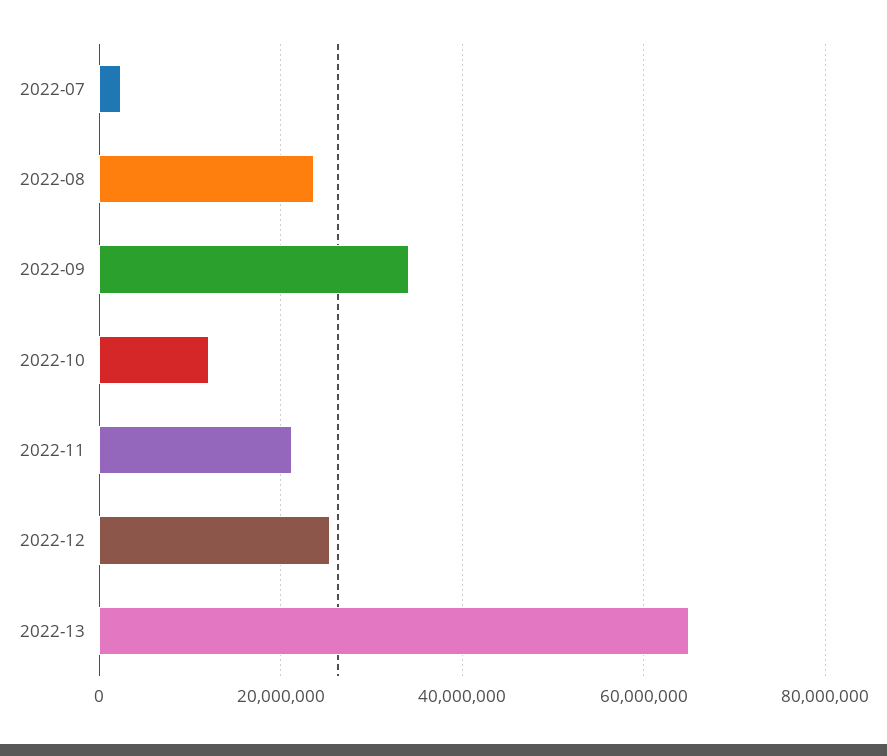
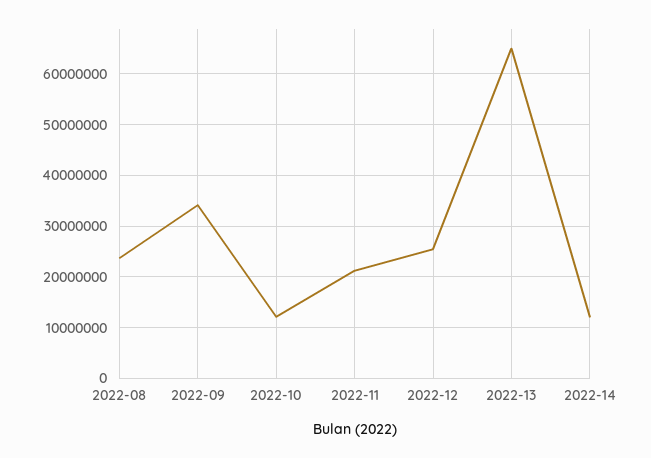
2022-07: 2000000 -> none
2022-14: none -> 12000000

